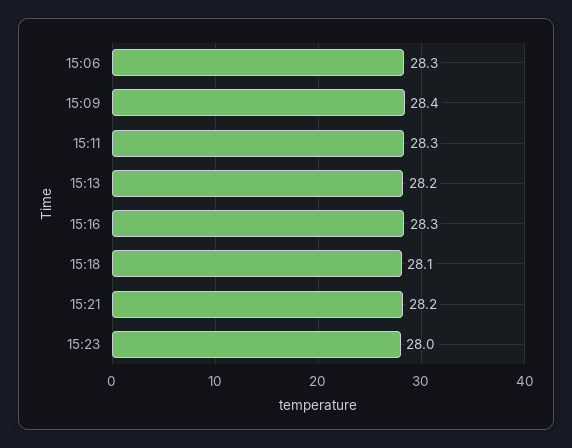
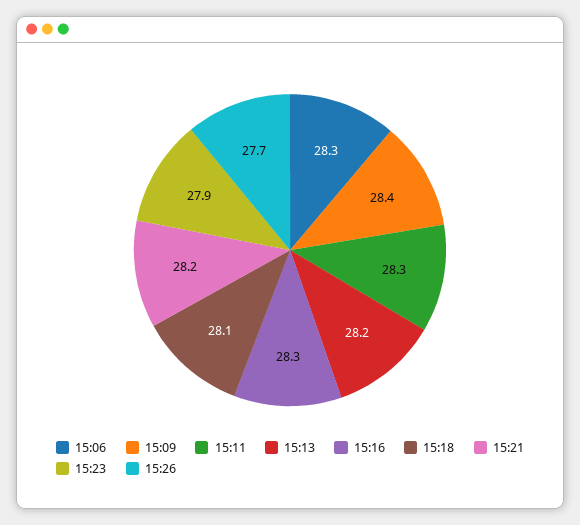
15:23: 28 -> 27.9
15:26: none -> 27.7

